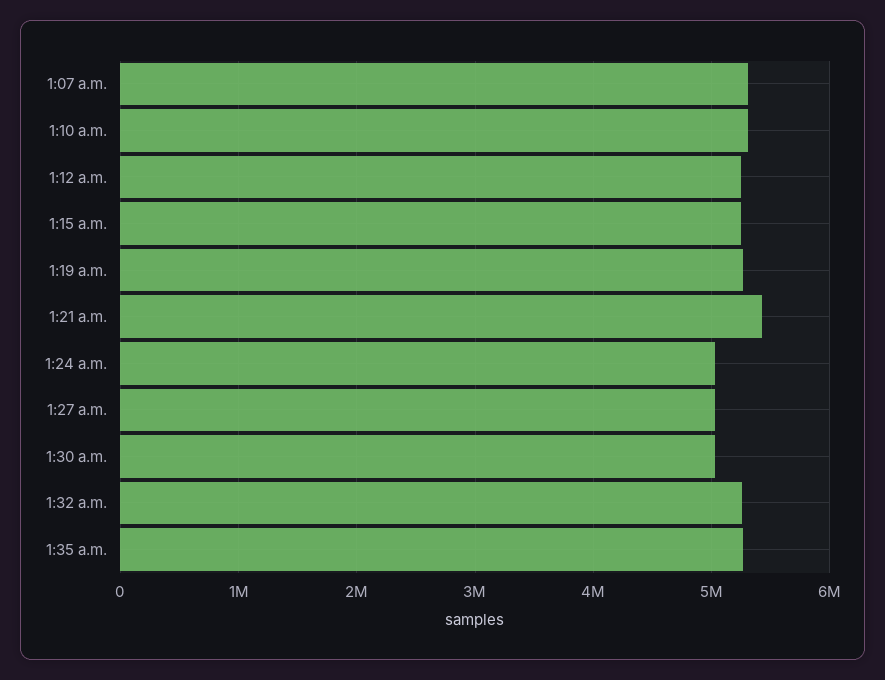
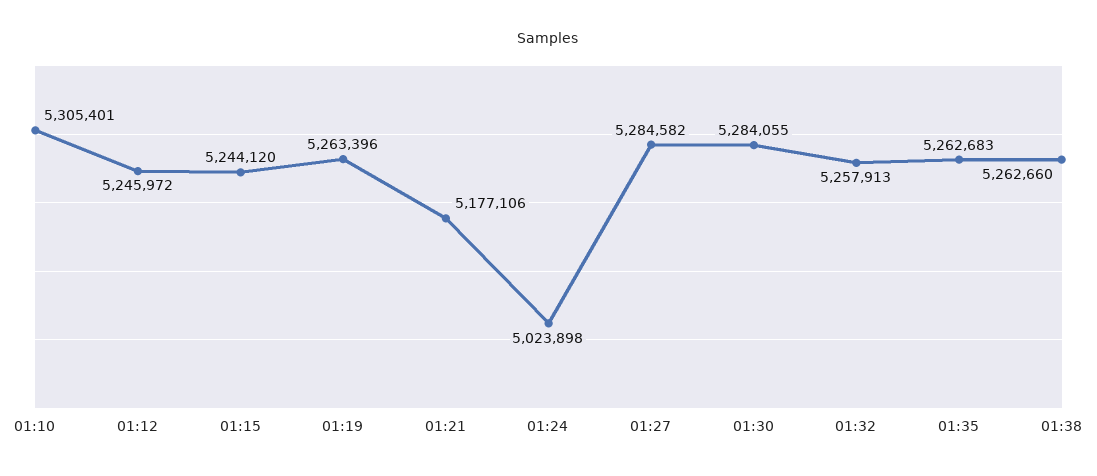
1:07 a.m.: 5300000 -> none
1:21 a.m.: 5400000 -> 5177106
1:27 a.m.: 5000000 -> 5284582
1:30 a.m.: 5000000 -> 5284055
01:38: none -> 5262660

